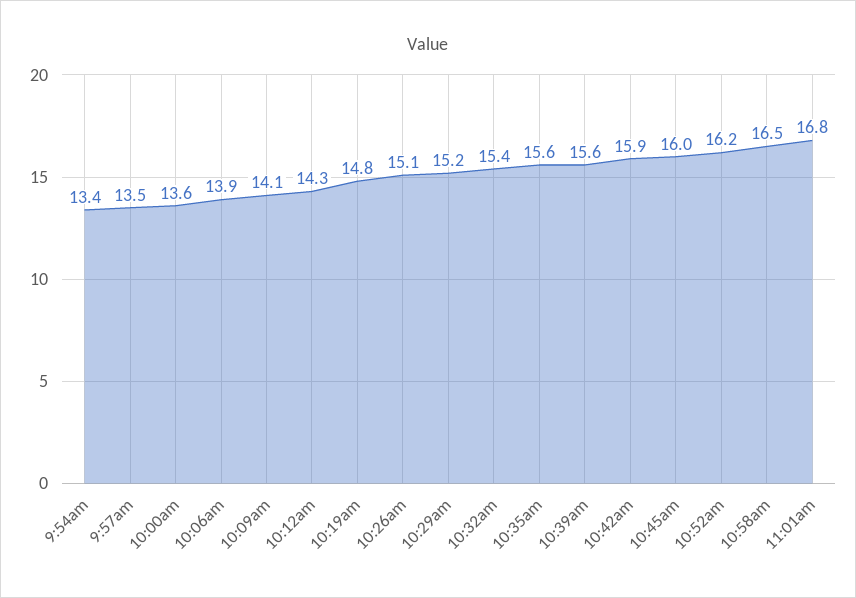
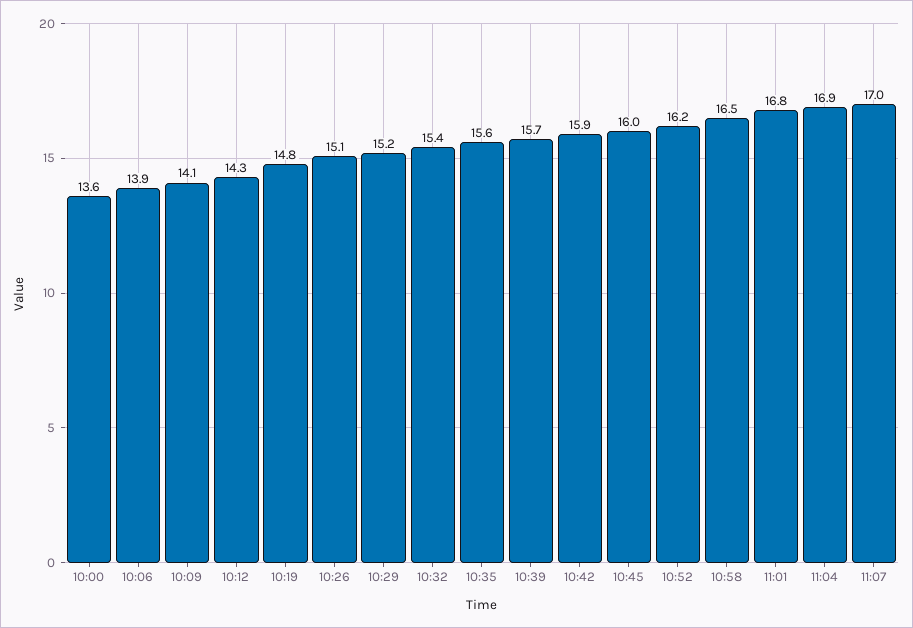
9:54am: 13.4 -> none
9:57am: 13.5 -> none
10:39am: 15.6 -> 15.7
11:04: none -> 16.9
11:07: none -> 17

